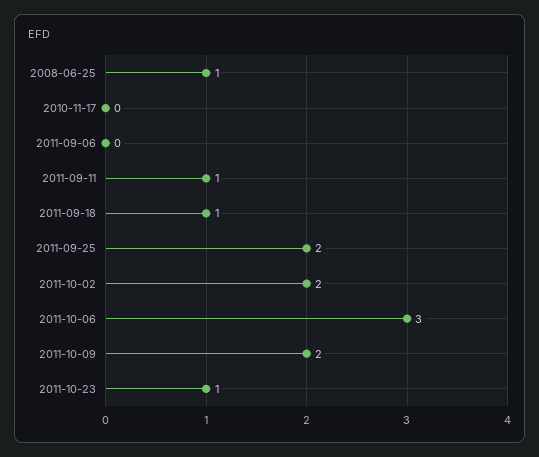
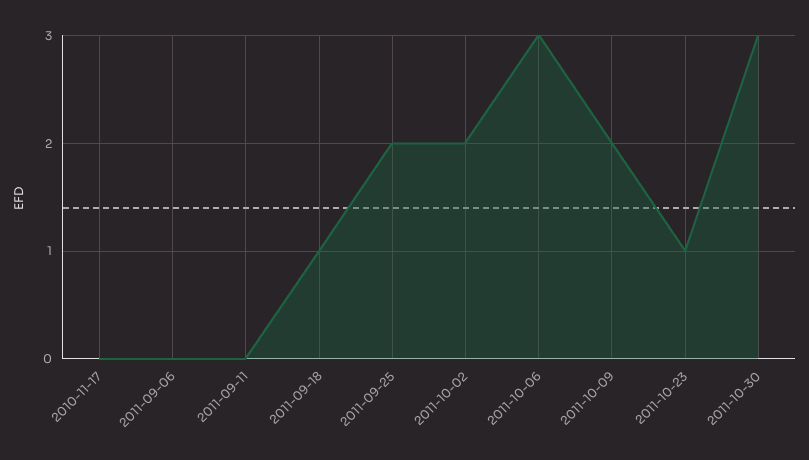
2008-06-25: 1 -> none
2011-09-11: 1 -> 0
2011-10-30: none -> 3

